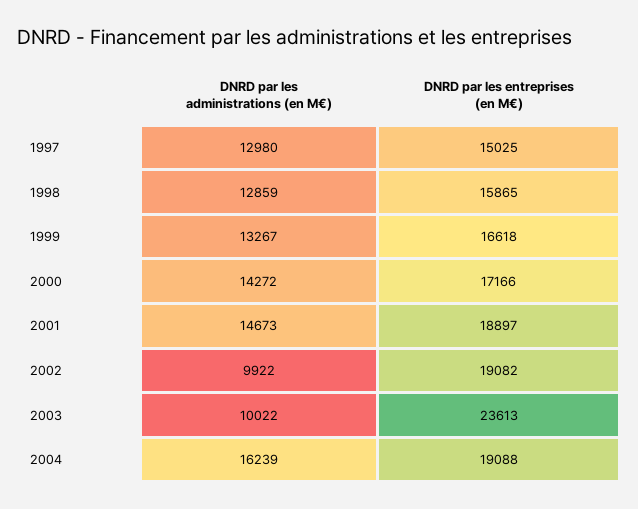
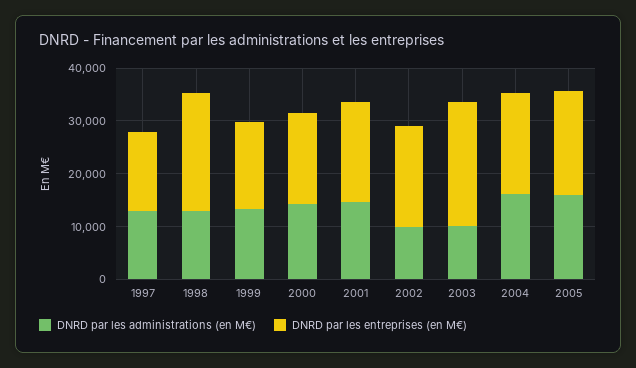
DNRD par les entreprises (en M€), 1998: 15865 -> 22000
DNRD par les administrations (en M€), 2005: none -> 16000
DNRD par les entreprises (en M€), 2005: none -> 20000

